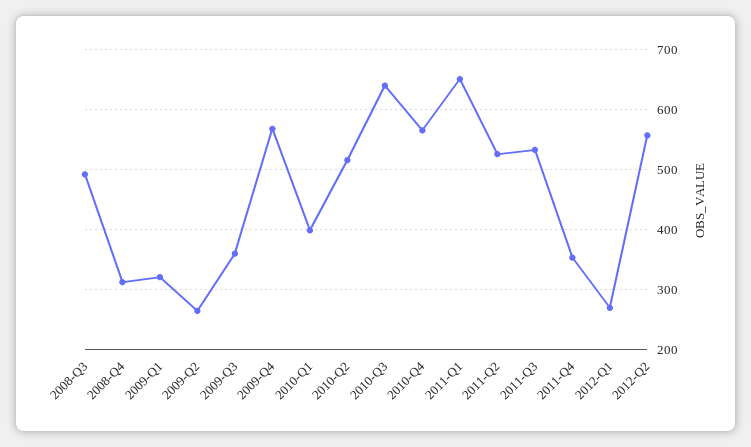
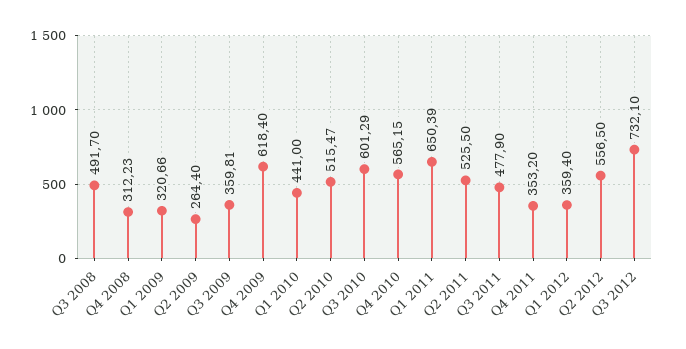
2009-Q4: 570 -> 618.4
2010-Q1: 400 -> 441
2010-Q3: 640 -> 601.29
2011-Q3: 530 -> 477.9
2012-Q1: 270 -> 359.4
Q3 2012: none -> 732.1

